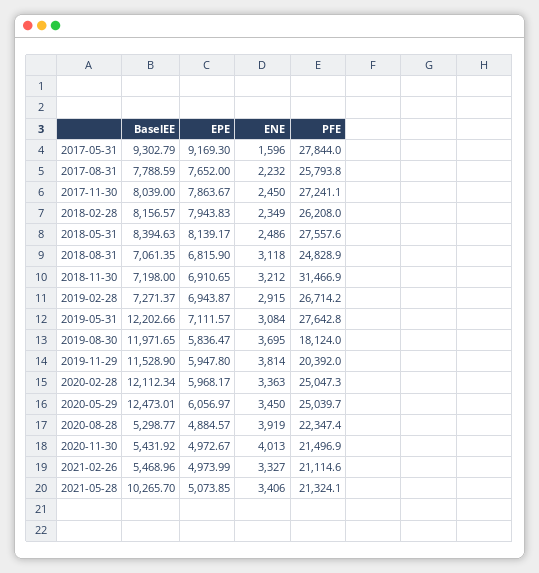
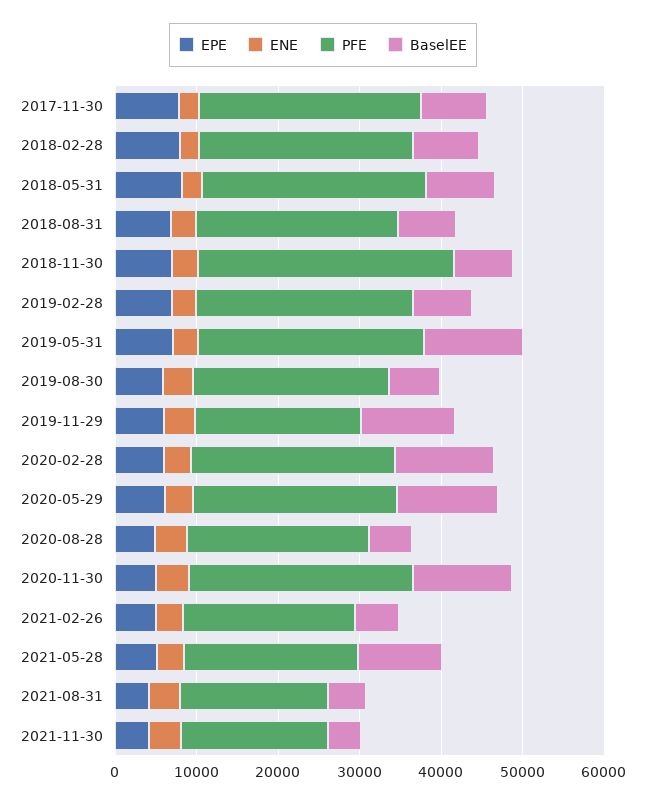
BaselEE, 2017-05-31: 9302.79 -> none
EPE, 2017-05-31: 9169.3 -> none
ENE, 2017-05-31: 1596 -> none
PFE, 2017-05-31: 27844 -> none
BaselEE, 2017-08-31: 7788.59 -> none
EPE, 2017-08-31: 7652 -> none
ENE, 2017-08-31: 2232 -> none
PFE, 2017-08-31: 25793.8 -> none
BaselEE, 2019-08-30: 11971.65 -> 6000
PFE, 2019-08-30: 18124 -> 24000
BaselEE, 2020-11-30: 5431.92 -> 12000
PFE, 2020-11-30: 21496.9 -> 28000
EPE, 2021-08-31: none -> 4000
ENE, 2021-08-31: none -> 4000
PFE, 2021-08-31: none -> 18000
BaselEE, 2021-08-31: none -> 4000
EPE, 2021-11-30: none -> 4000
ENE, 2021-11-30: none -> 4000
PFE, 2021-11-30: none -> 18000
BaselEE, 2021-11-30: none -> 4000

